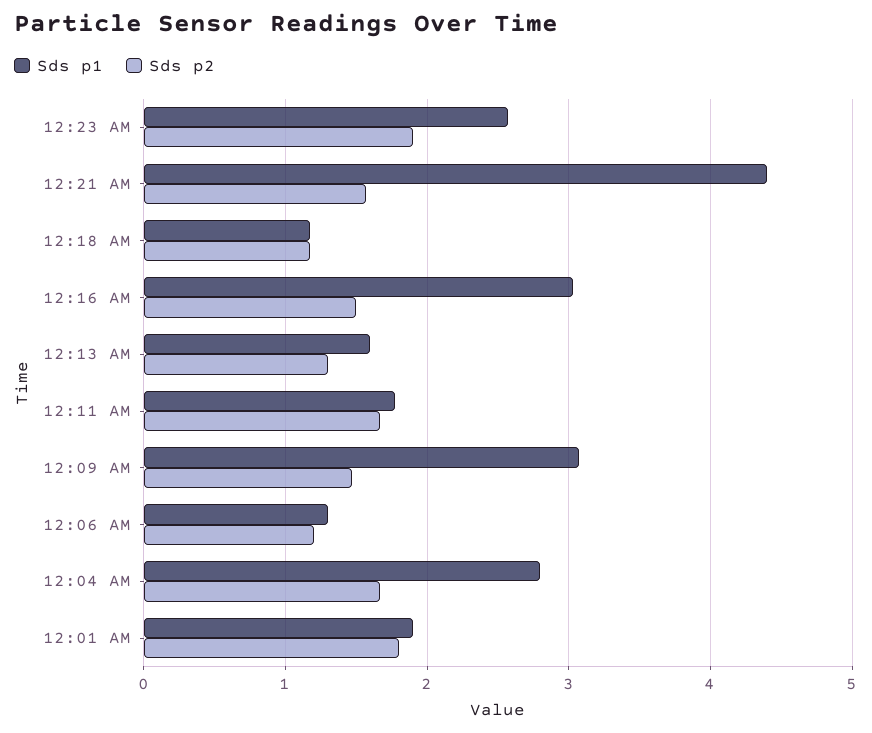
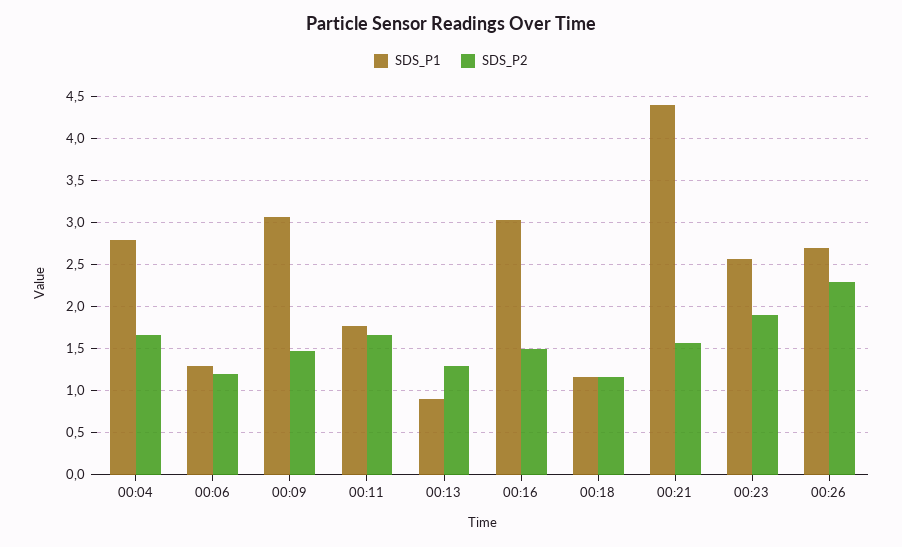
Sds p1, 12:13 AM: 1.6 -> 0.9
Sds p1, 12:01 AM: 1.9 -> none
Sds p2, 12:01 AM: 1.8 -> none
Sds p1, 00:26: none -> 2.7
Sds p2, 00:26: none -> 2.3

